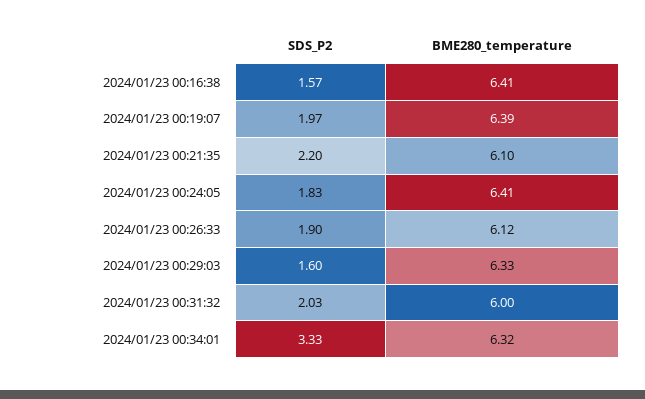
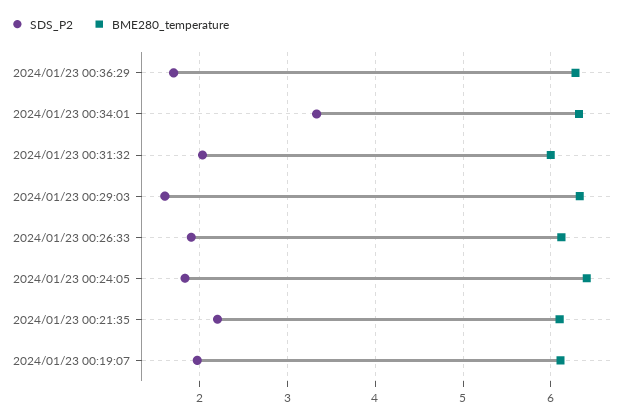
SDS_P2, 2024/01/23 00:16:38: 1.57 -> none
BME280_temperature, 2024/01/23 00:16:38: 6.41 -> none
BME280_temperature, 2024/01/23 00:19:07: 6.39 -> 6.1
SDS_P2, 2024/01/23 00:36:29: none -> 1.7
BME280_temperature, 2024/01/23 00:36:29: none -> 6.3

